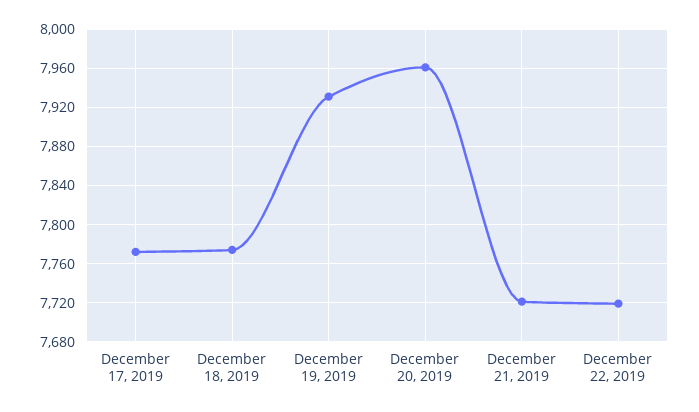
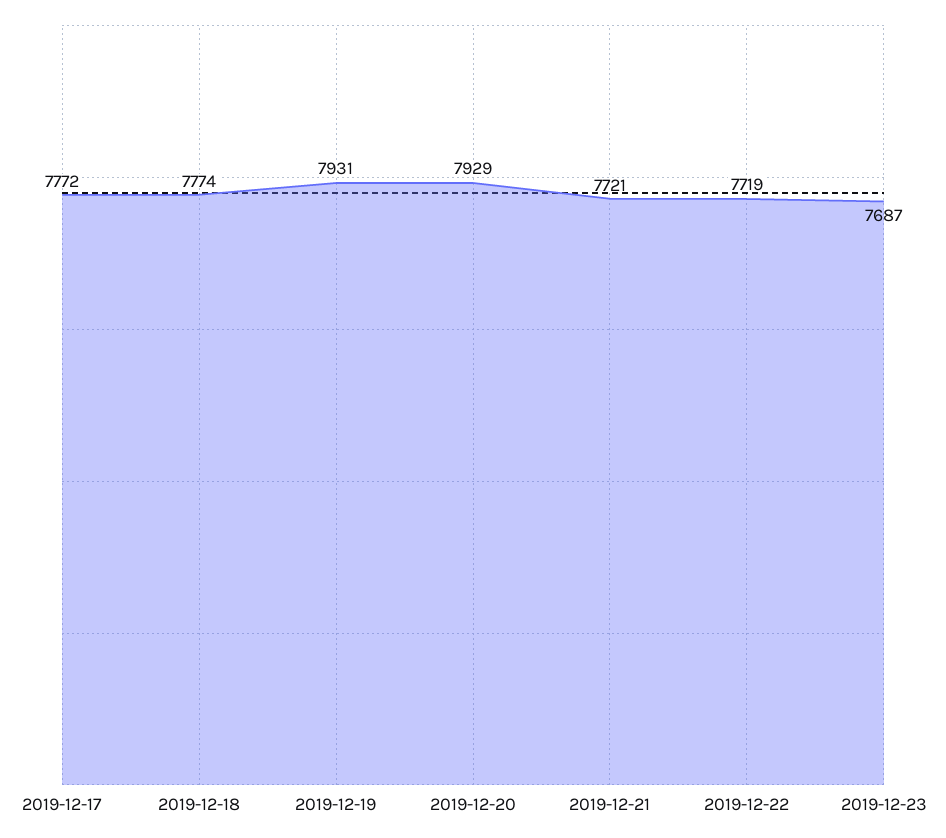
December 20, 2019: 7960 -> 7929
2019-12-23: none -> 7687

